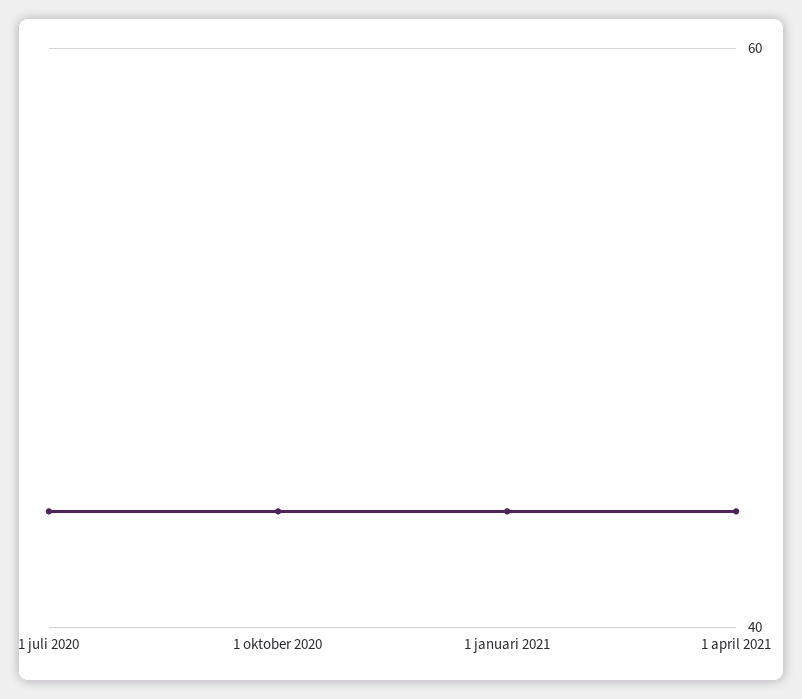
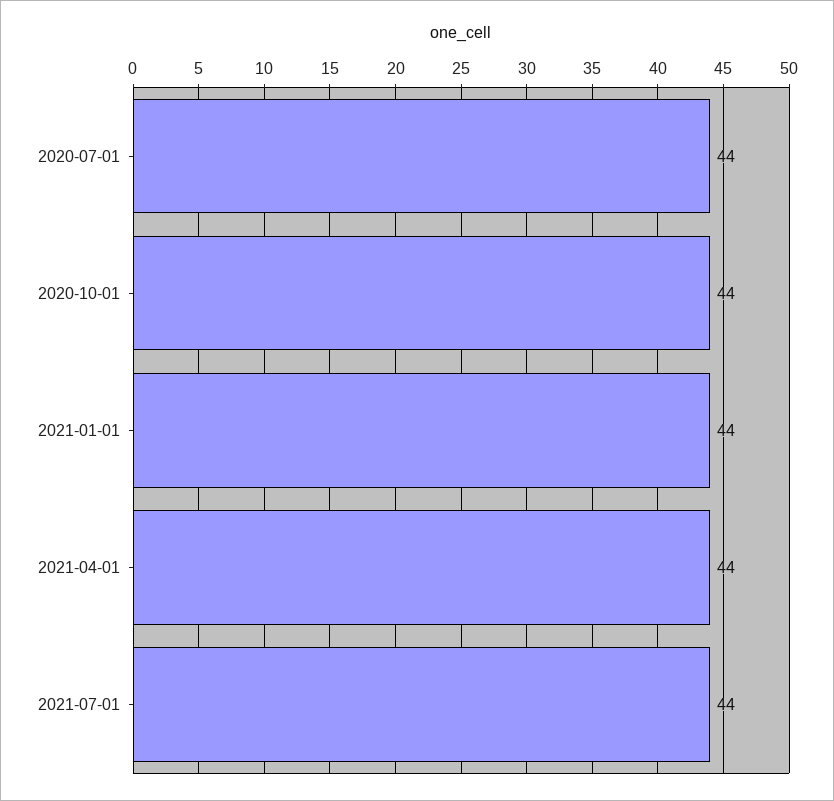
2021-07-01: none -> 44

